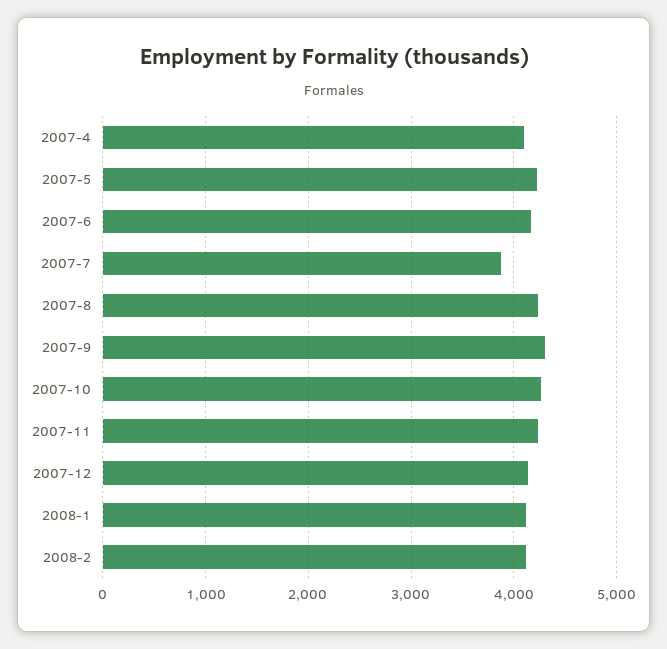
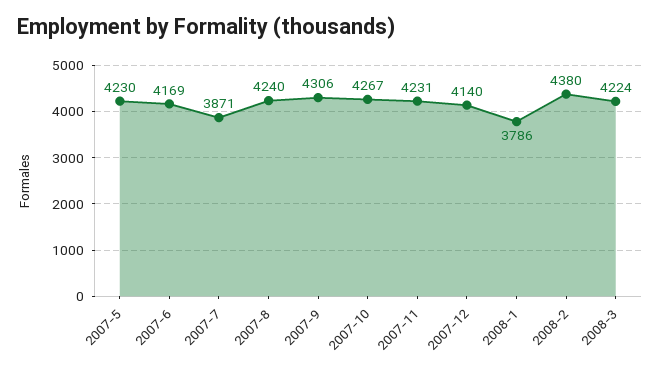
2007-4: 4100 -> none
2008-1: 4100 -> 3786
2008-2: 4100 -> 4380
2008-3: none -> 4224

